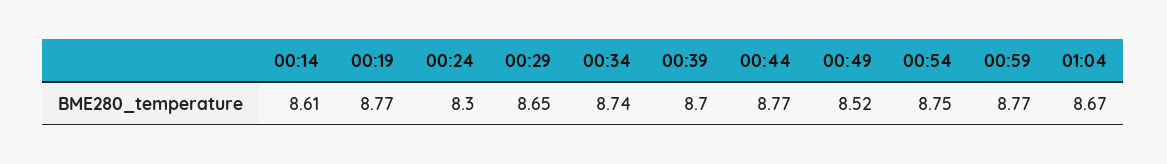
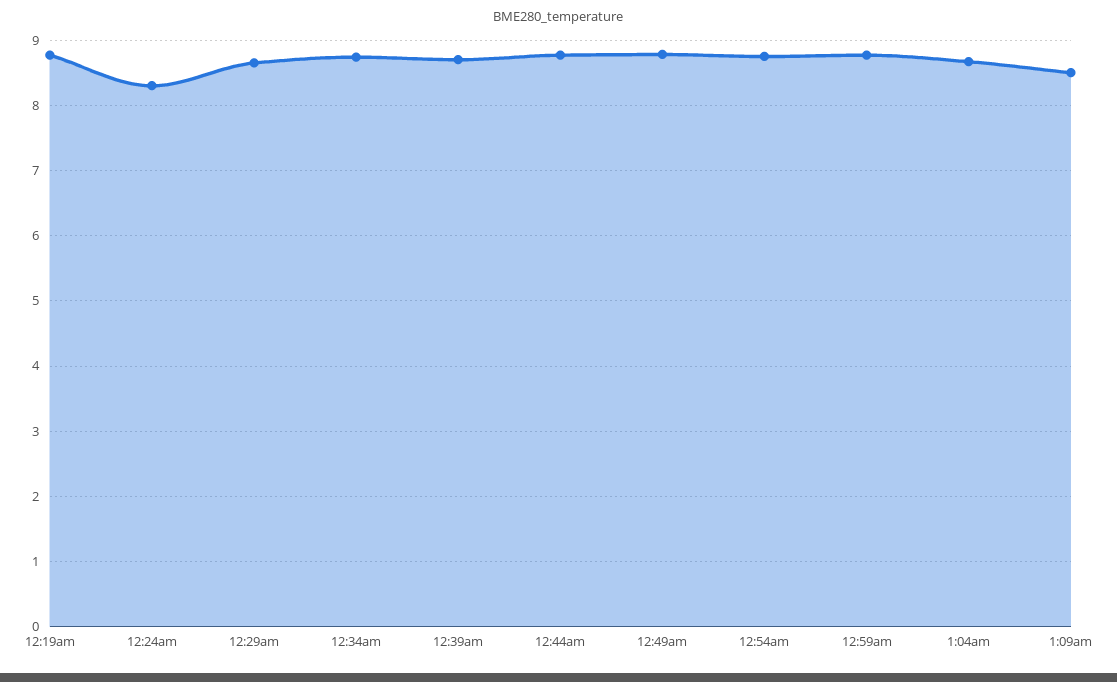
00:14: 8.61 -> none
00:49: 8.52 -> 8.8
1:09am: none -> 8.5

